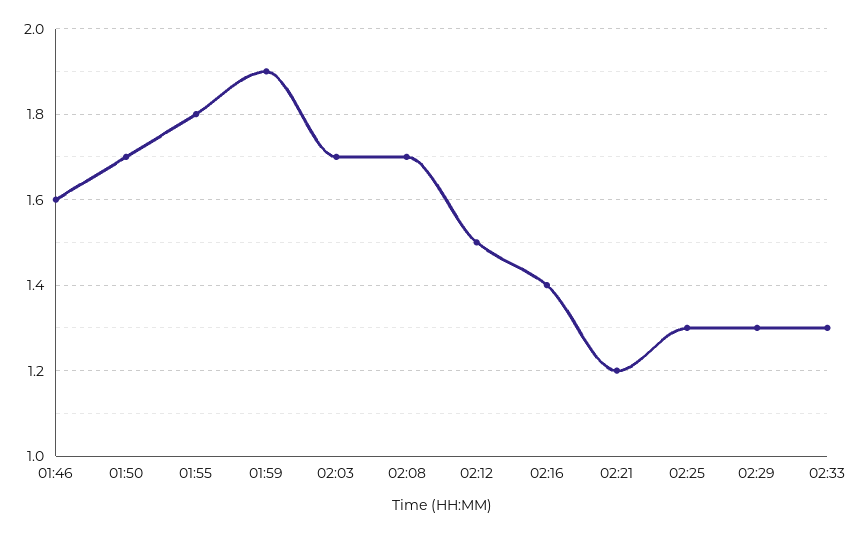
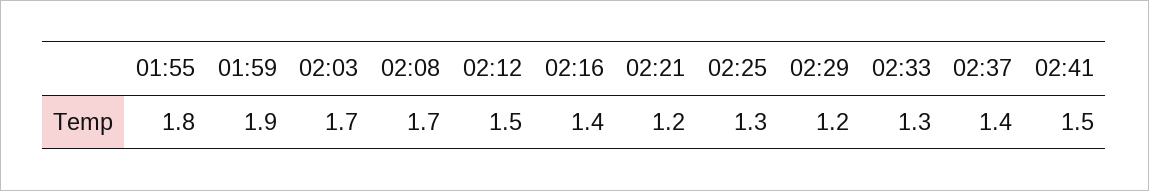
01:46: 1.6 -> none
01:50: 1.7 -> none
02:29: 1.3 -> 1.2
02:37: none -> 1.4
02:41: none -> 1.5

